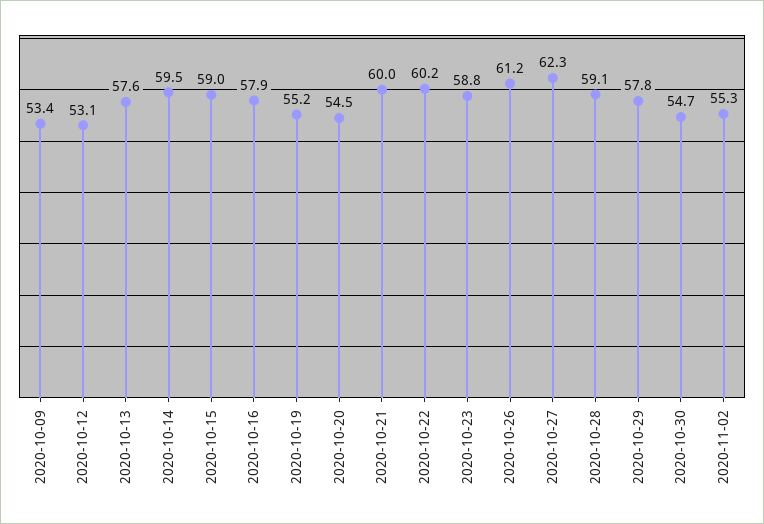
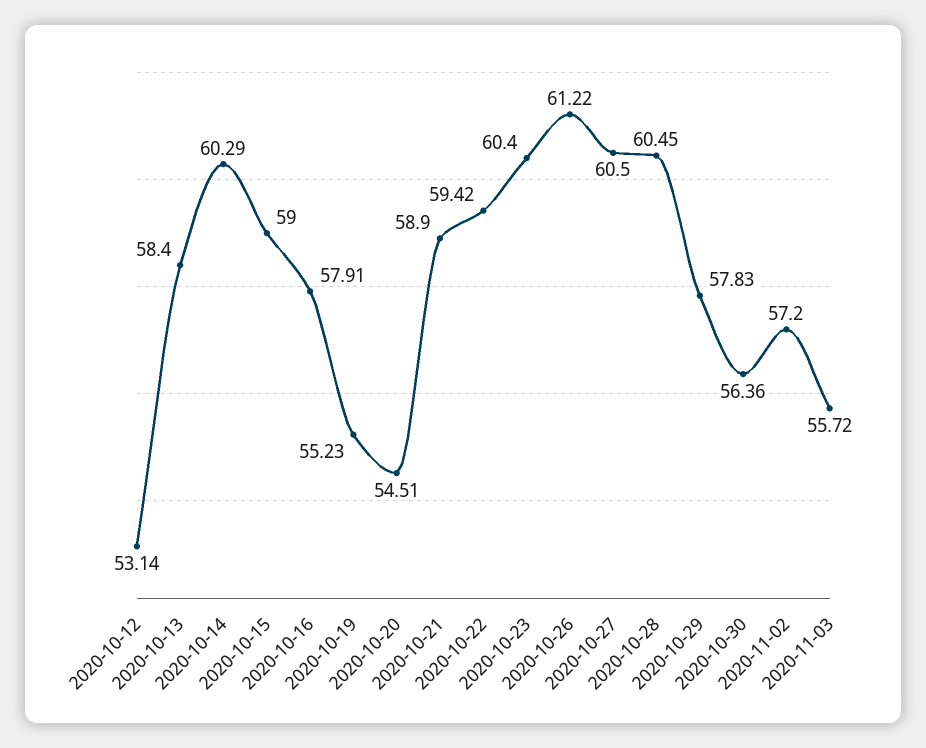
2020-10-09: 53.4 -> none
2020-10-13: 57.6 -> 58.4
2020-10-14: 59.5 -> 60.29
2020-10-21: 60 -> 58.9
2020-10-22: 60.2 -> 59.42
2020-10-23: 58.8 -> 60.4
2020-10-27: 62.3 -> 60.5
2020-10-28: 59.1 -> 60.45
2020-10-30: 54.7 -> 56.36
2020-11-02: 55.3 -> 57.2
2020-11-03: none -> 55.72

